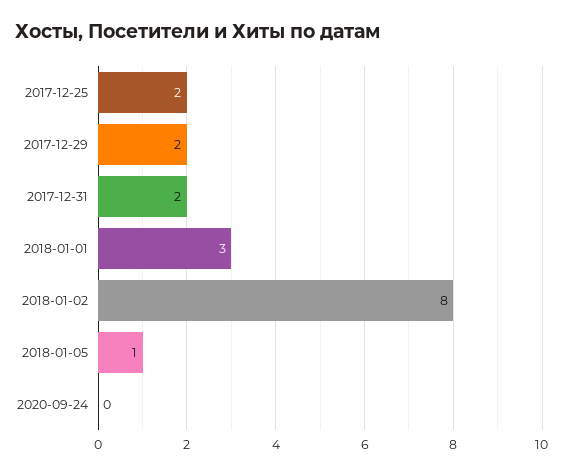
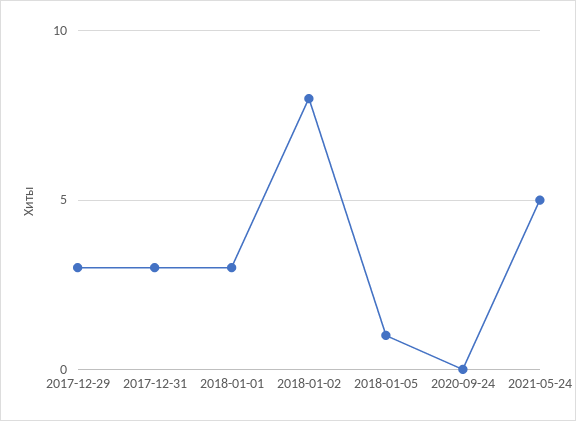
2017-12-25: 2 -> none
2017-12-29: 2 -> 3
2017-12-31: 2 -> 3
2021-05-24: none -> 5

